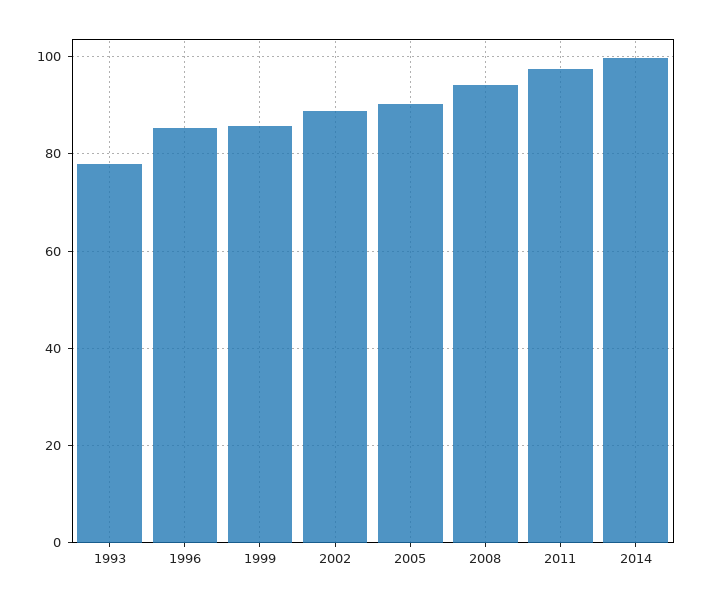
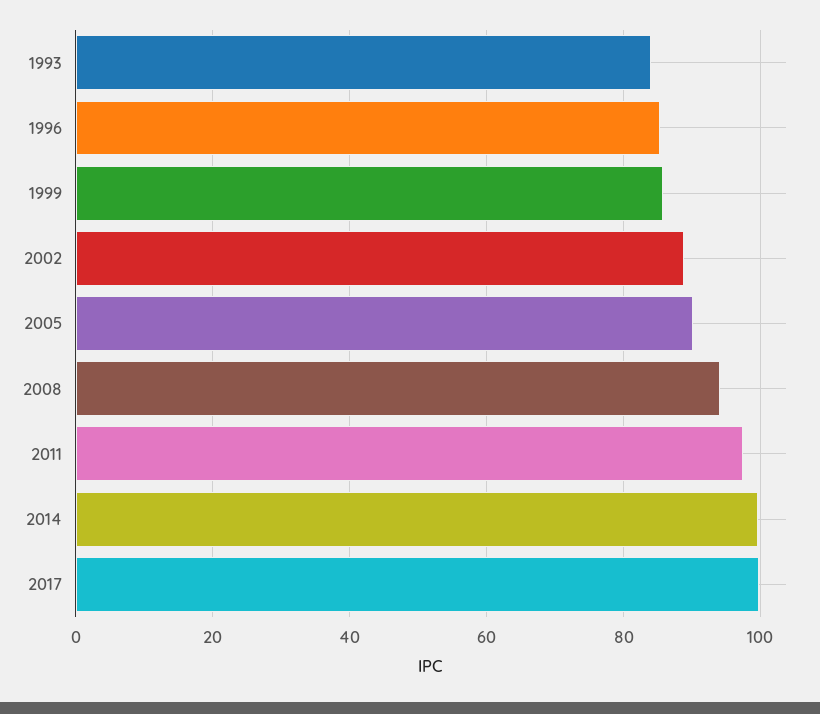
1993: 78 -> 84
2017: none -> 100

